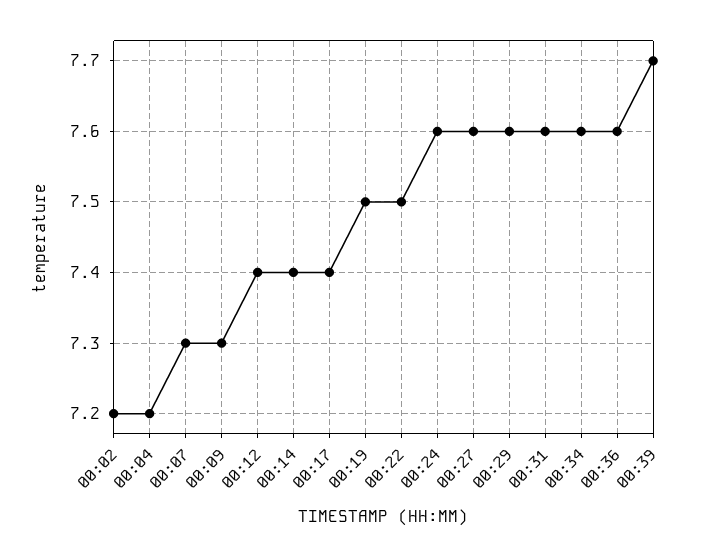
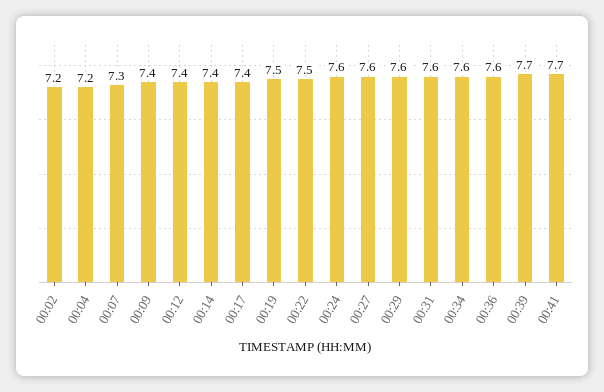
00:09: 7.3 -> 7.4
00:41: none -> 7.7

